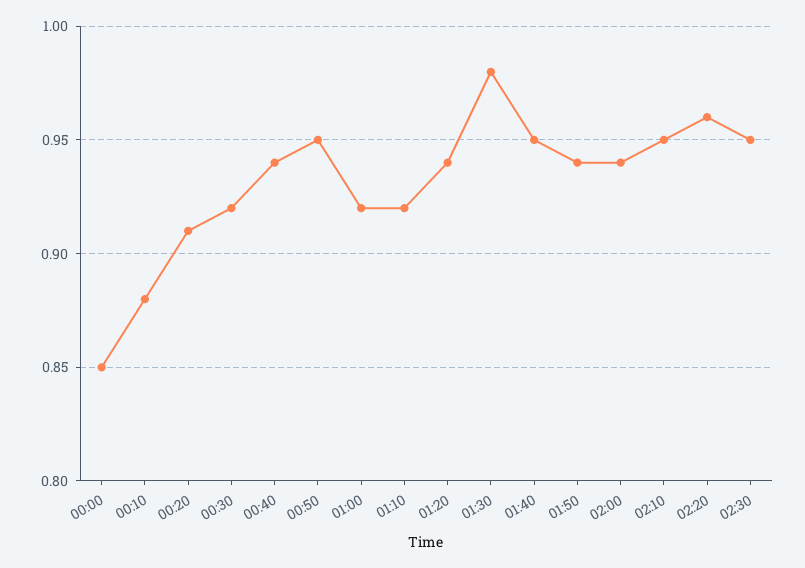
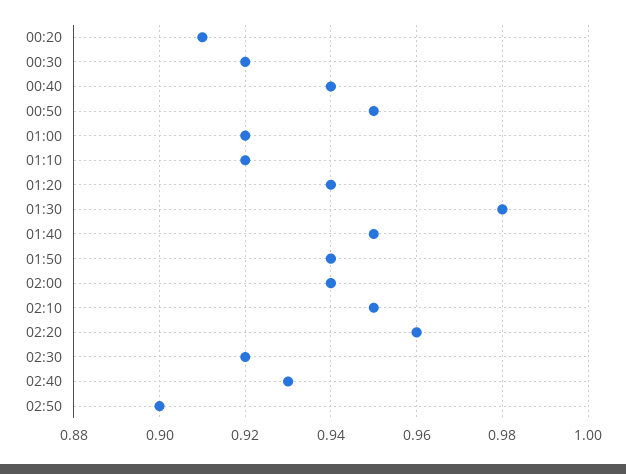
00:00: 0.85 -> none
00:10: 0.88 -> none
02:30: 0.95 -> 0.92
02:40: none -> 0.93
02:50: none -> 0.9

